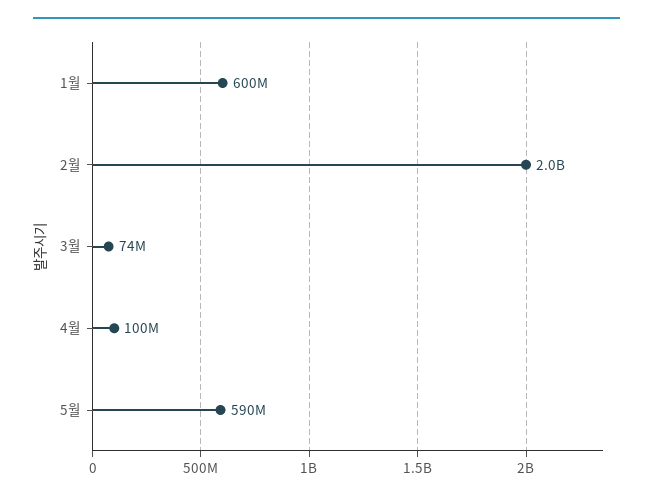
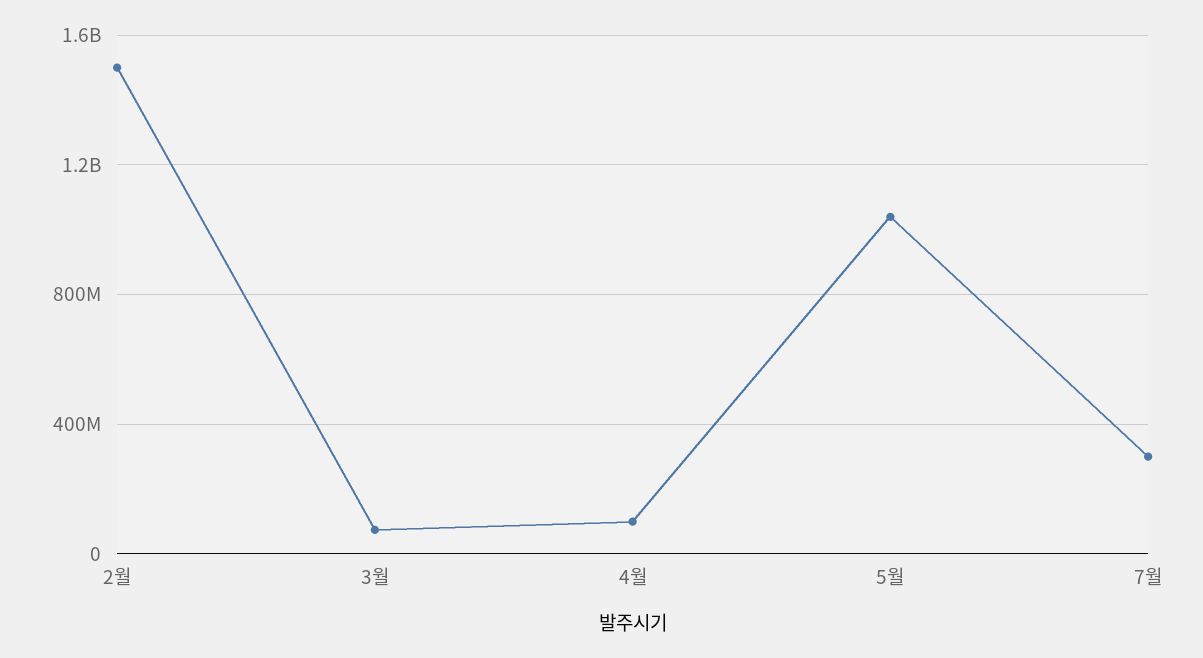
1월: 600000000 -> none
2월: 2000000000 -> 1500000000
5월: 590000000 -> 1050000000
7월: none -> 300000000

